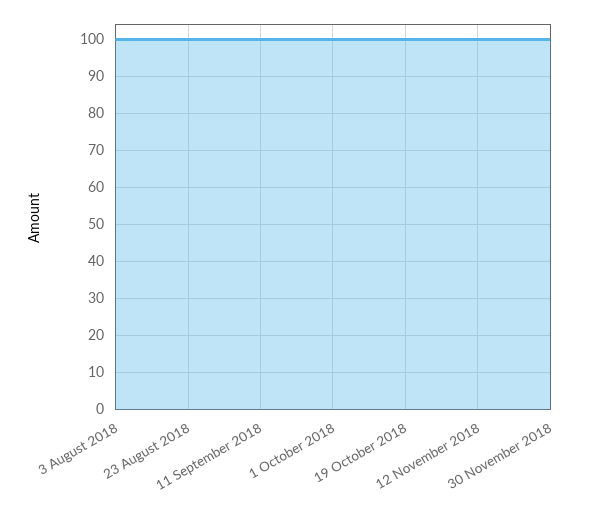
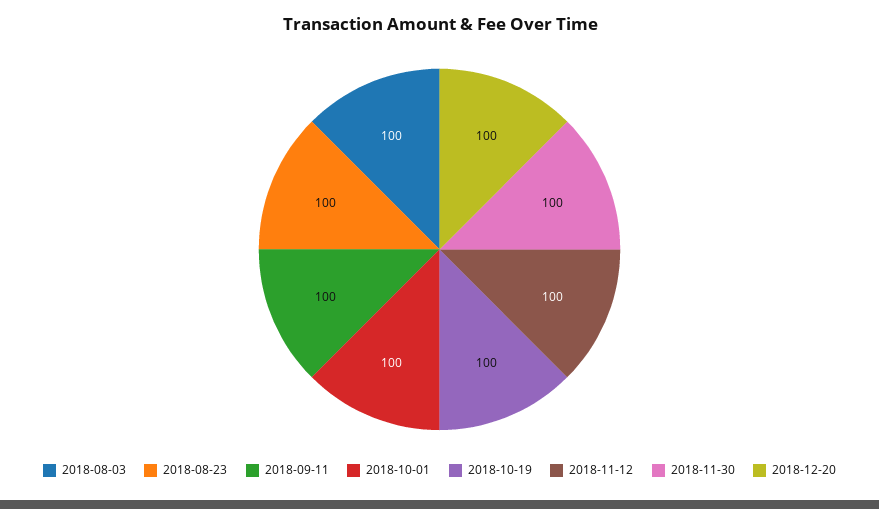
2018-12-20: none -> 100

